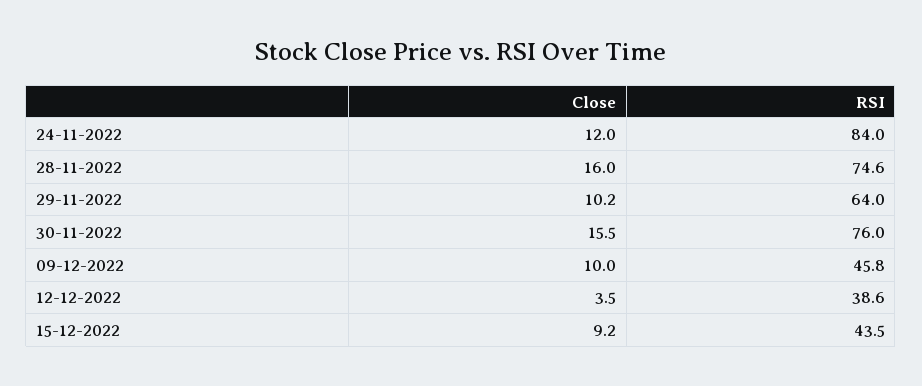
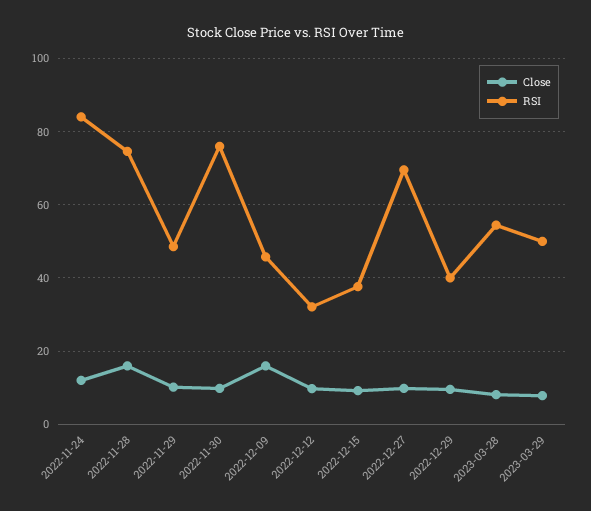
RSI, 29-11-2022: 64 -> 48
Close, 30-11-2022: 15.5 -> 10
Close, 09-12-2022: 10 -> 16
Close, 12-12-2022: 3.5 -> 10
RSI, 12-12-2022: 38.6 -> 32
RSI, 15-12-2022: 43.5 -> 38
Close, 2022-12-27: none -> 10
RSI, 2022-12-27: none -> 70
Close, 2022-12-29: none -> 10
RSI, 2022-12-29: none -> 40
Close, 2023-03-28: none -> 8
RSI, 2023-03-28: none -> 54
Close, 2023-03-29: none -> 8
RSI, 2023-03-29: none -> 50

